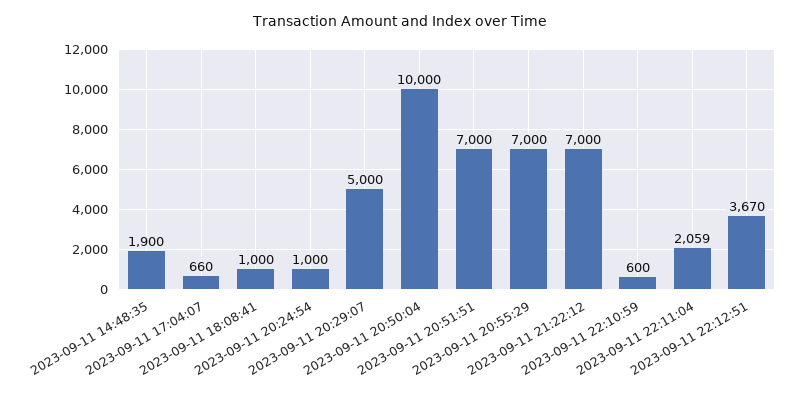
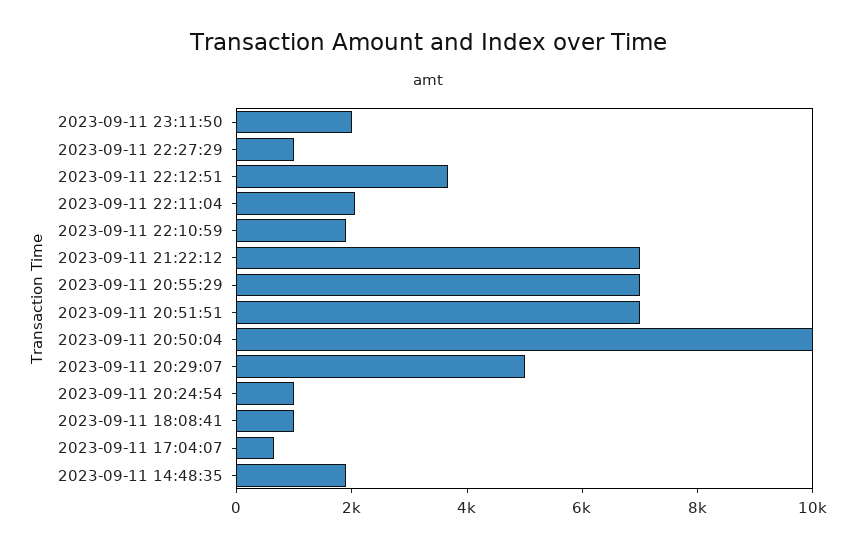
2023-09-11 22:10:59: 600 -> 2000
2023-09-11 23:11:50: none -> 2000
2023-09-11 22:27:29: none -> 1000

